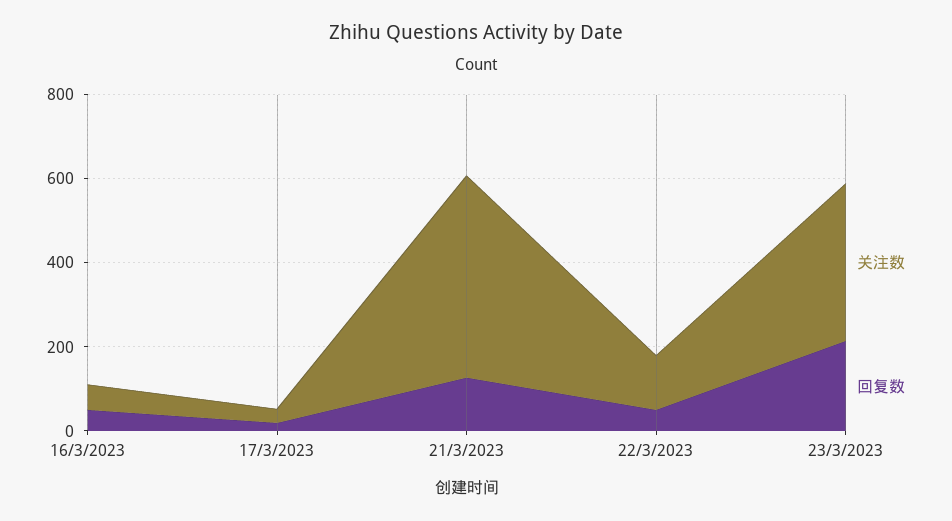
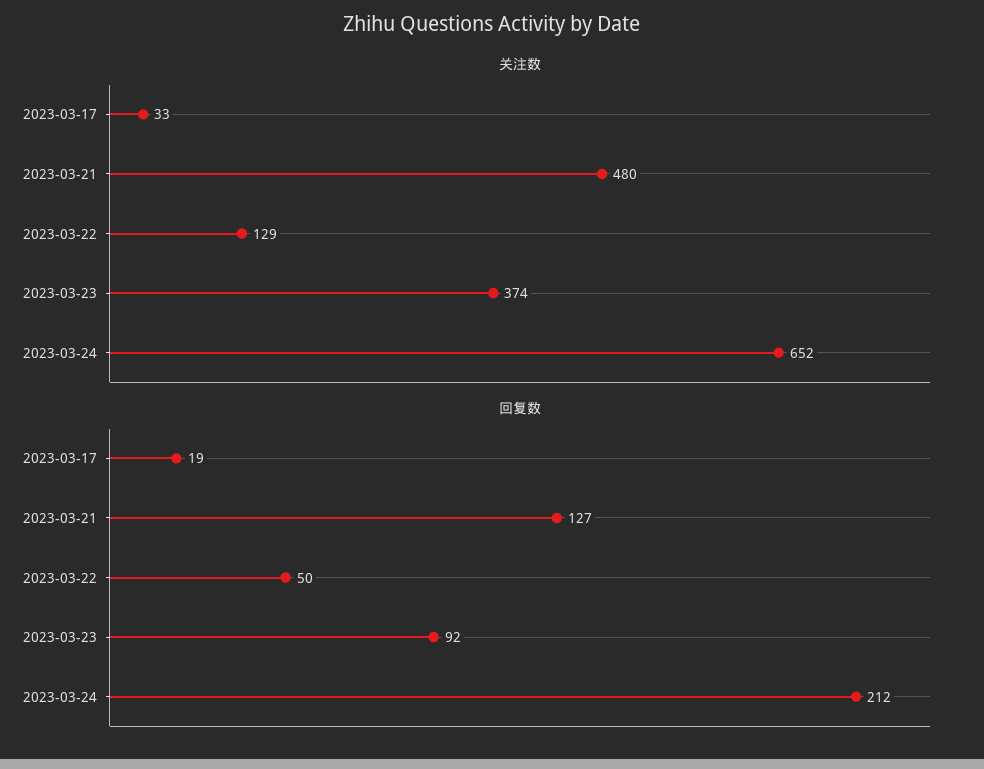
关注数, 16/3/2023: 50 -> none
回复数, 16/3/2023: 50 -> none
回复数, 23/3/2023: 200 -> 92
关注数, 2023-03-24: none -> 652
回复数, 2023-03-24: none -> 212

